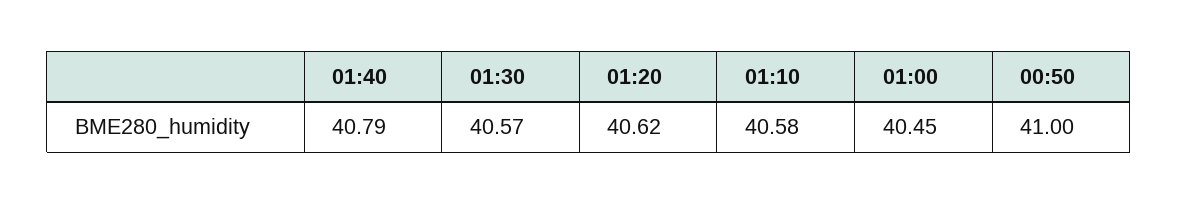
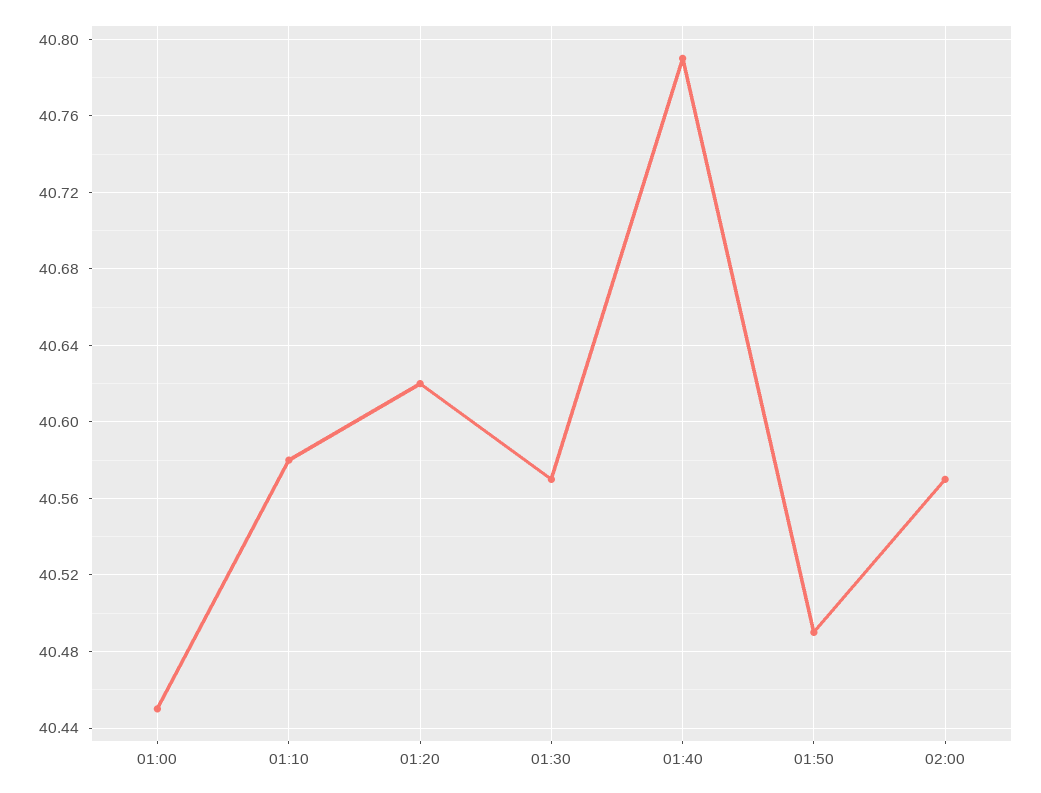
00:50: 41 -> none
01:50: none -> 40.49
02:00: none -> 40.57

